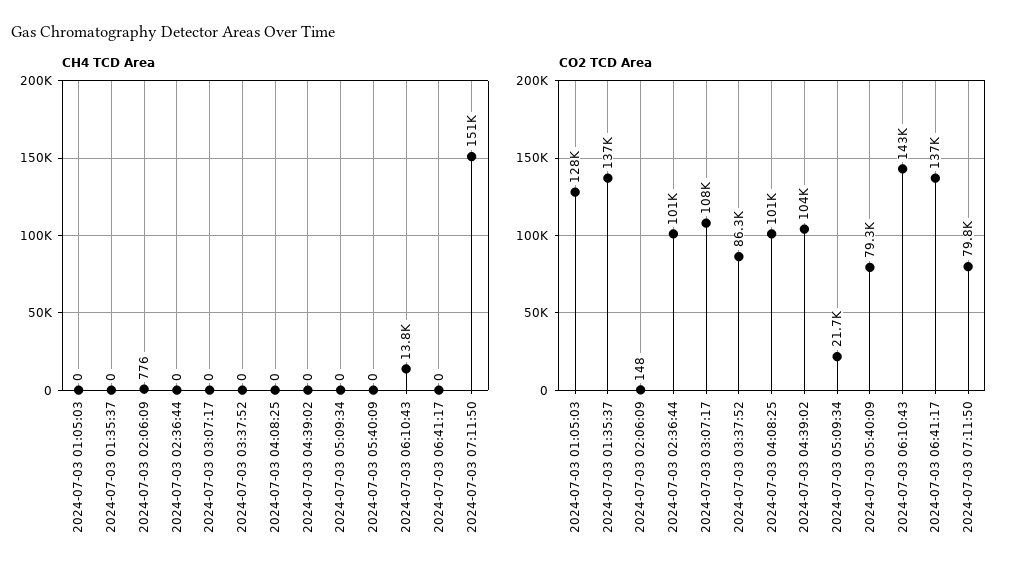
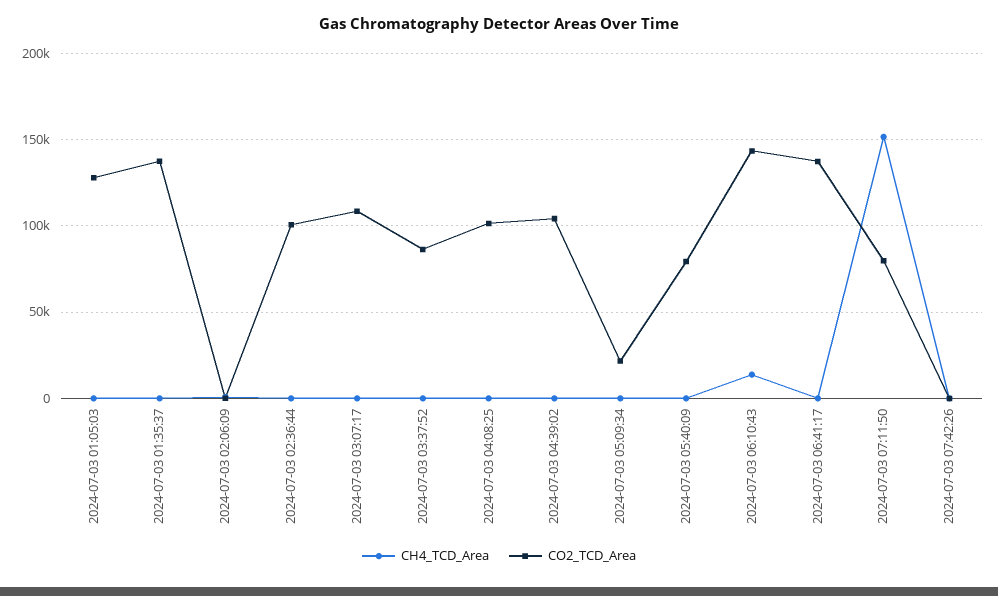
CH4 TCD Area, 2024-07-03 07:42:26: none -> 0
CO2 TCD Area, 2024-07-03 07:42:26: none -> 0

